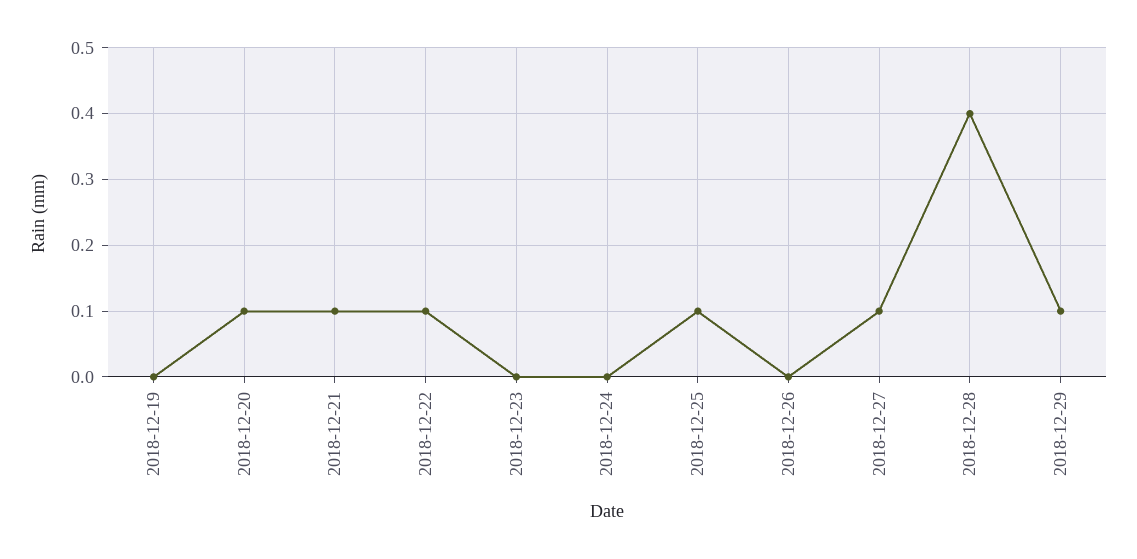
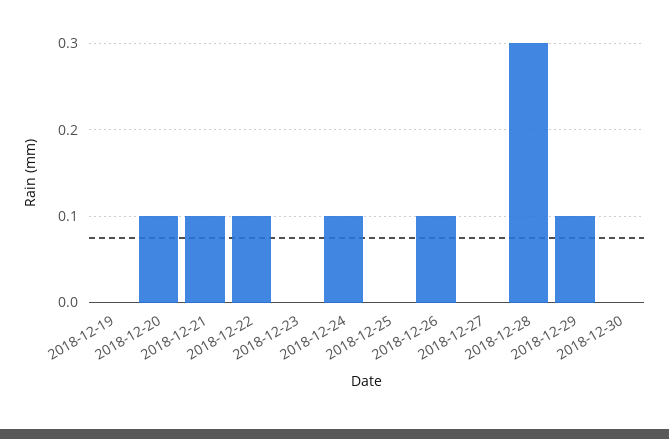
2018-12-24: 0 -> 0.1
2018-12-25: 0.1 -> 0
2018-12-26: 0 -> 0.1
2018-12-27: 0.1 -> 0
2018-12-28: 0.4 -> 0.3
2018-12-30: none -> 0

